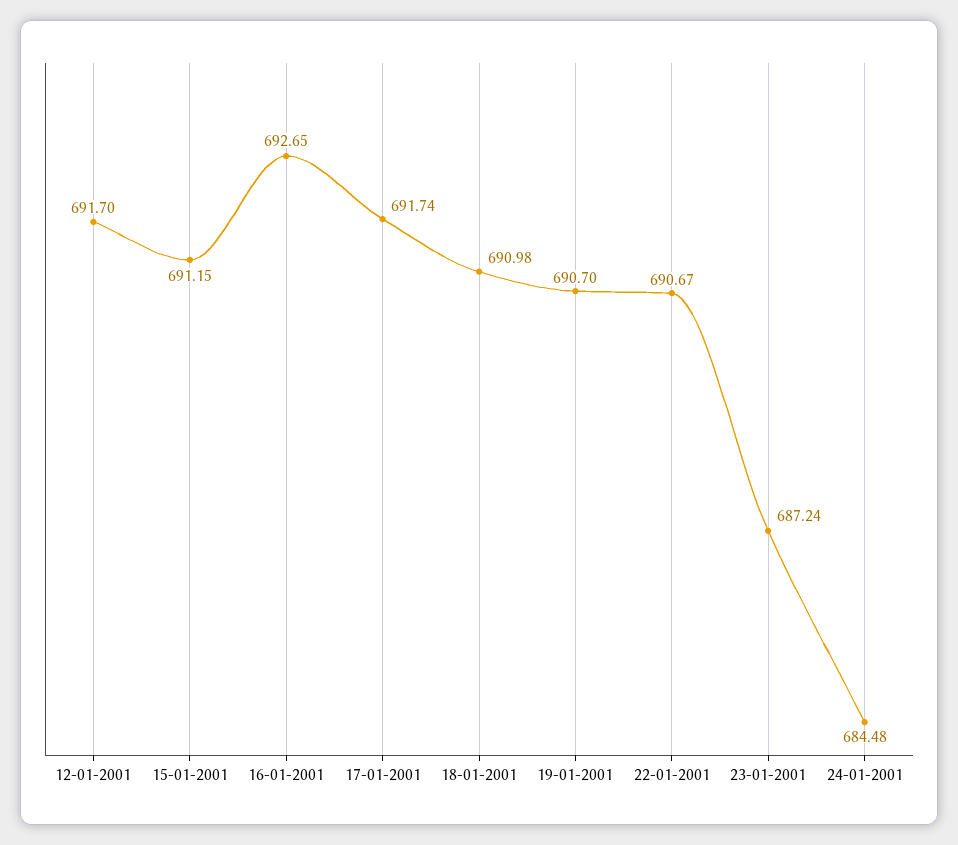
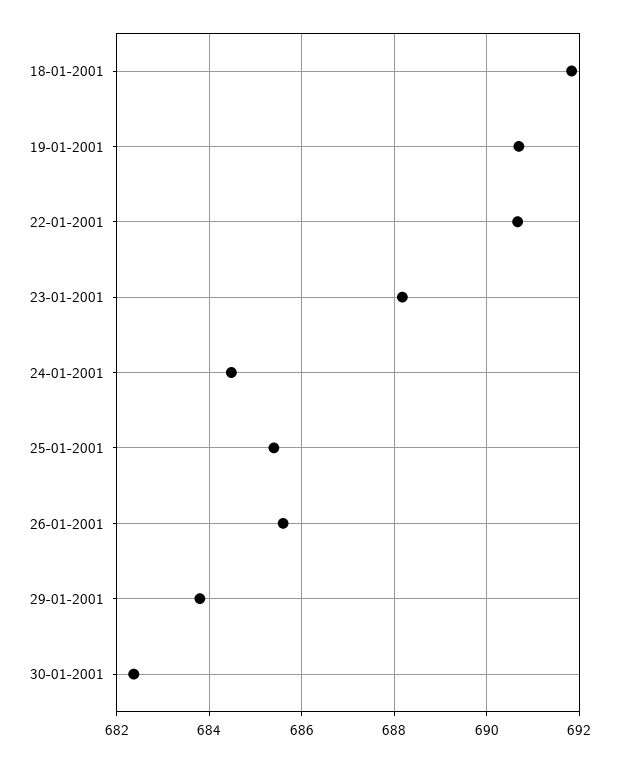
12-01-2001: 691.7 -> none
15-01-2001: 691.15 -> none
16-01-2001: 692.65 -> none
17-01-2001: 691.74 -> none
18-01-2001: 690.98 -> 691.8
23-01-2001: 687.24 -> 688.2
25-01-2001: none -> 685.4
26-01-2001: none -> 685.6
29-01-2001: none -> 683.8
30-01-2001: none -> 682.4

